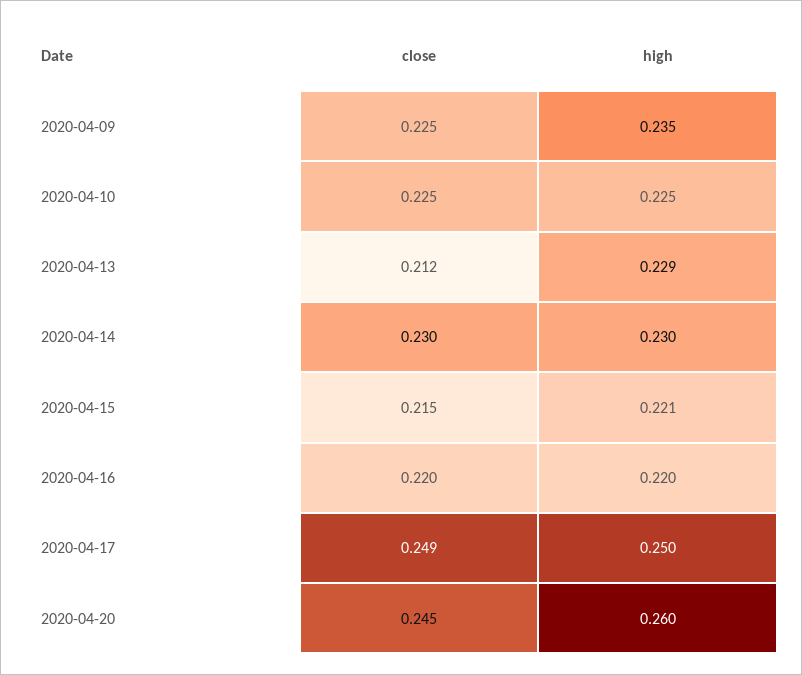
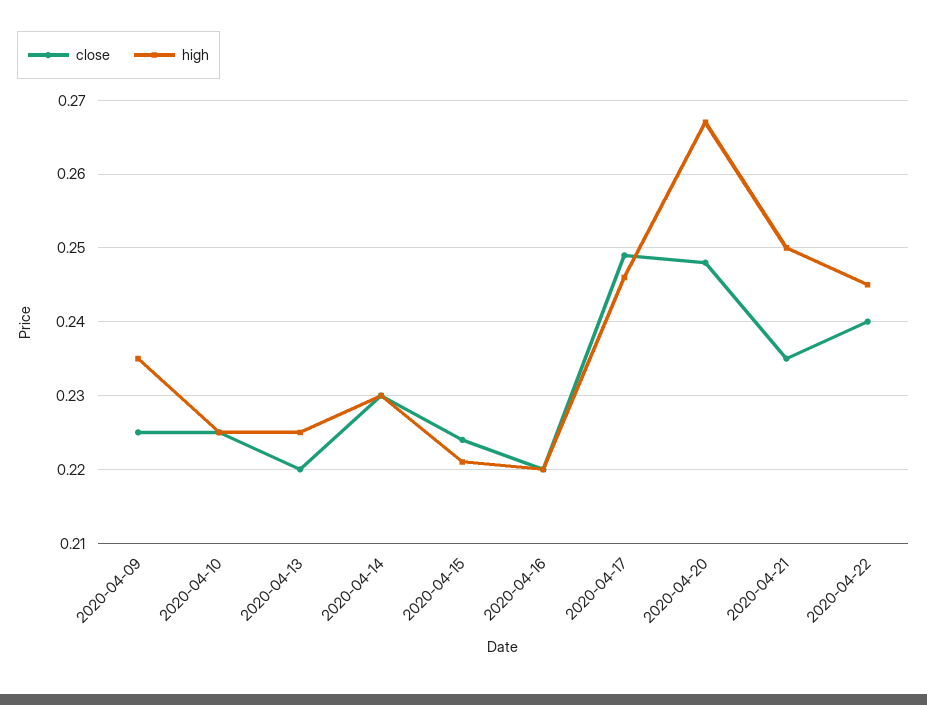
close, 2020-04-13: 0.212 -> 0.22
high, 2020-04-13: 0.229 -> 0.225
close, 2020-04-15: 0.215 -> 0.224
high, 2020-04-17: 0.25 -> 0.246
close, 2020-04-20: 0.245 -> 0.248
high, 2020-04-20: 0.26 -> 0.267
close, 2020-04-21: none -> 0.235
high, 2020-04-21: none -> 0.25
close, 2020-04-22: none -> 0.24
high, 2020-04-22: none -> 0.245

